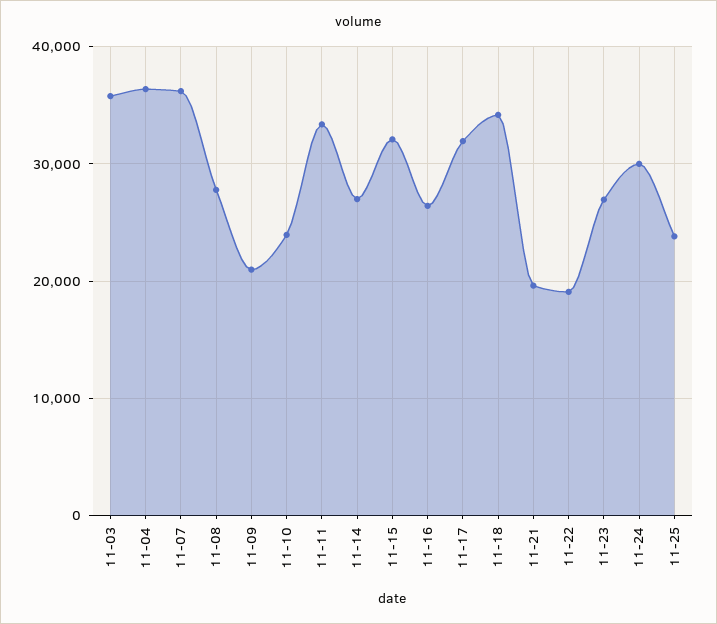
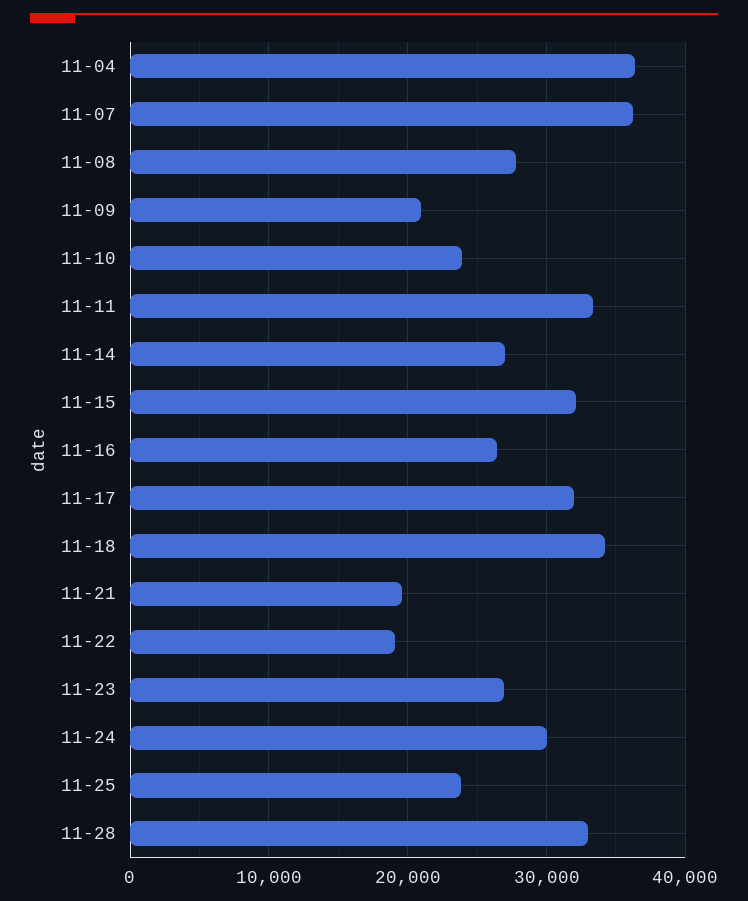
11-03: 36000 -> none
11-28: none -> 33000

